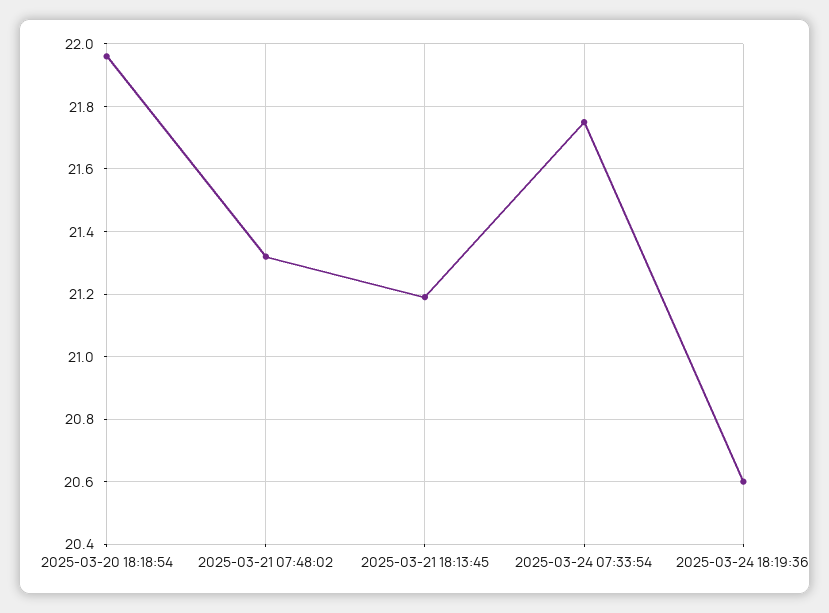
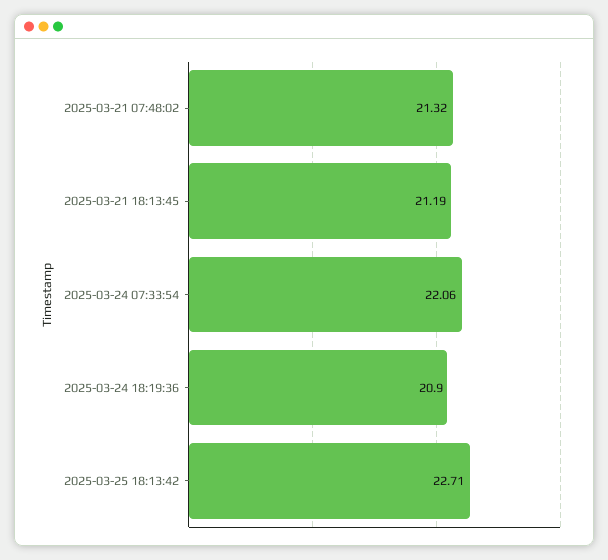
2025-03-20 18:18:54: 21.95 -> none
2025-03-24 07:33:54: 21.75 -> 22.06
2025-03-24 18:19:36: 20.6 -> 20.9
2025-03-25 18:13:42: none -> 22.71

